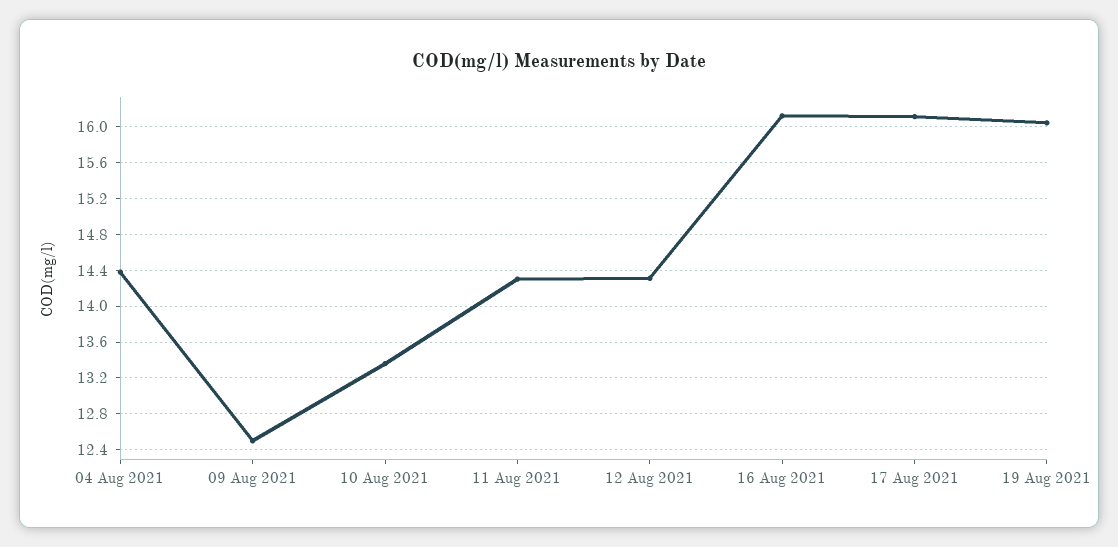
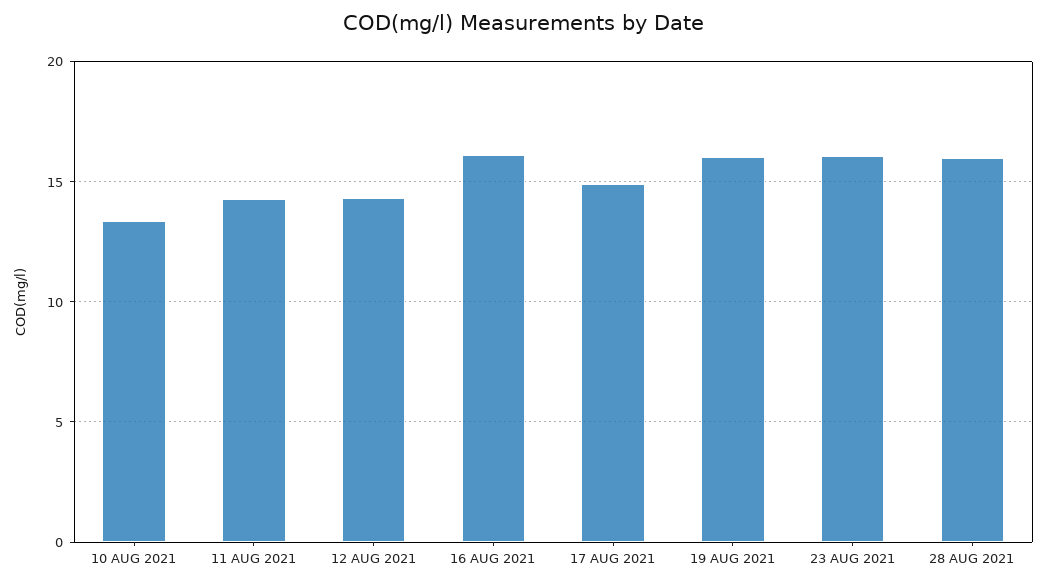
04 Aug 2021: 14.4 -> none
09 Aug 2021: 12.5 -> none
17 Aug 2021: 16.1 -> 15
23 AUG 2021: none -> 16
28 AUG 2021: none -> 16

